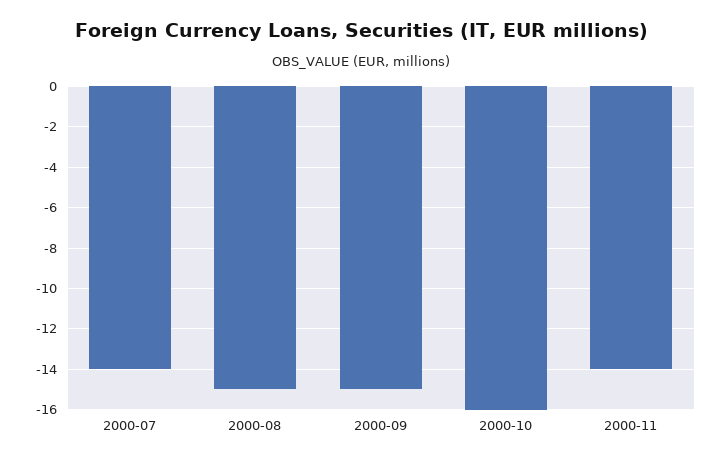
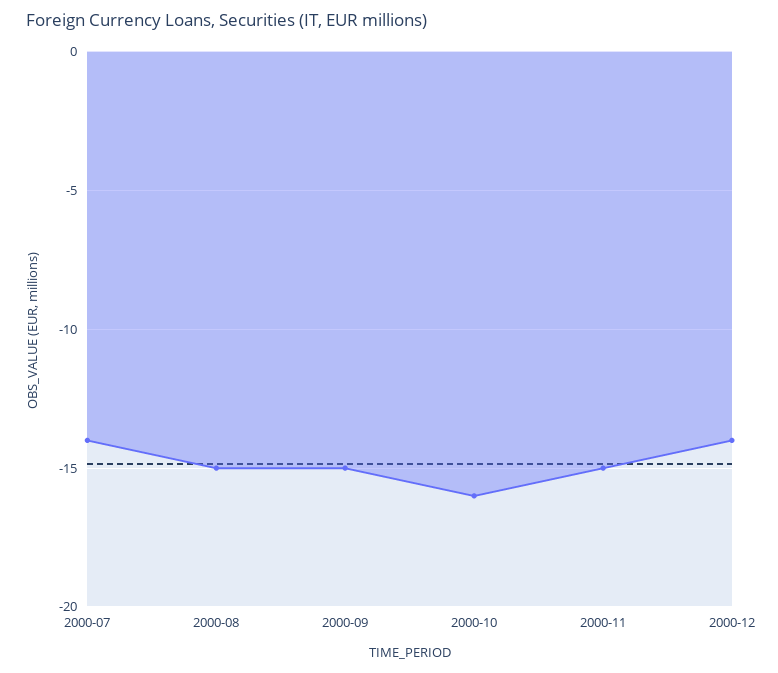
2000-11: -14 -> -15
2000-12: none -> -14

